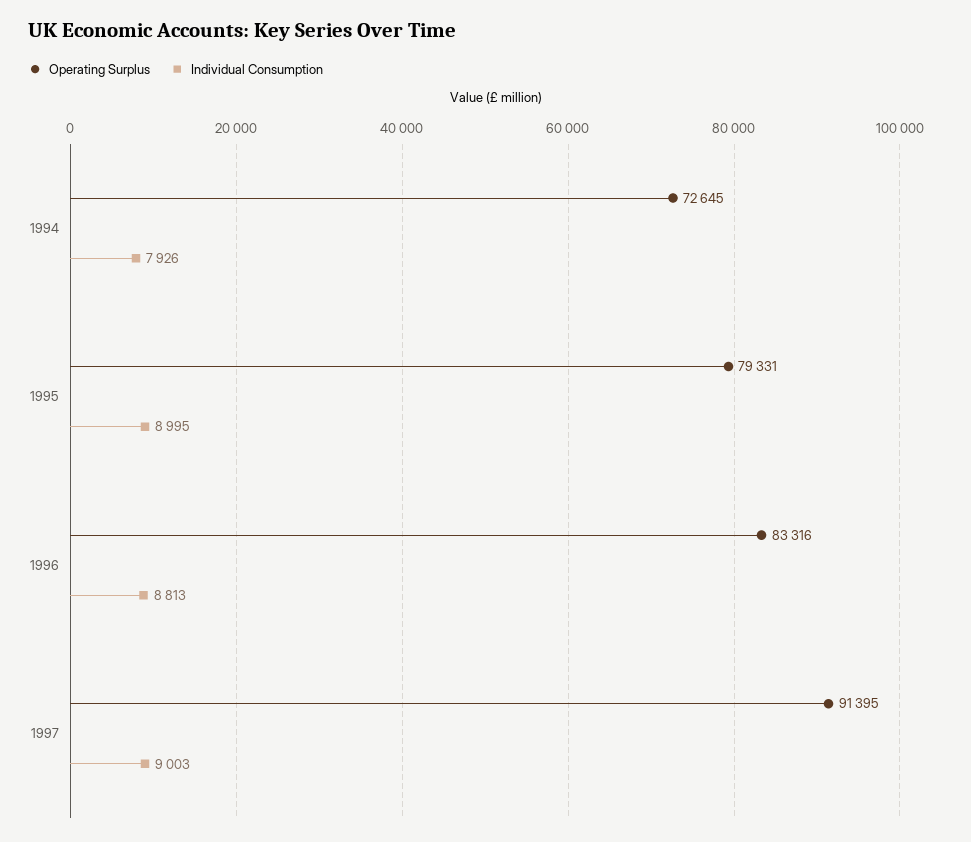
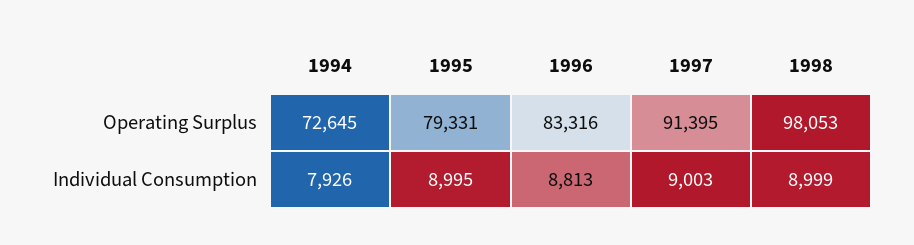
Operating Surplus, 1998: none -> 98053
Individual Consumption, 1998: none -> 8999

